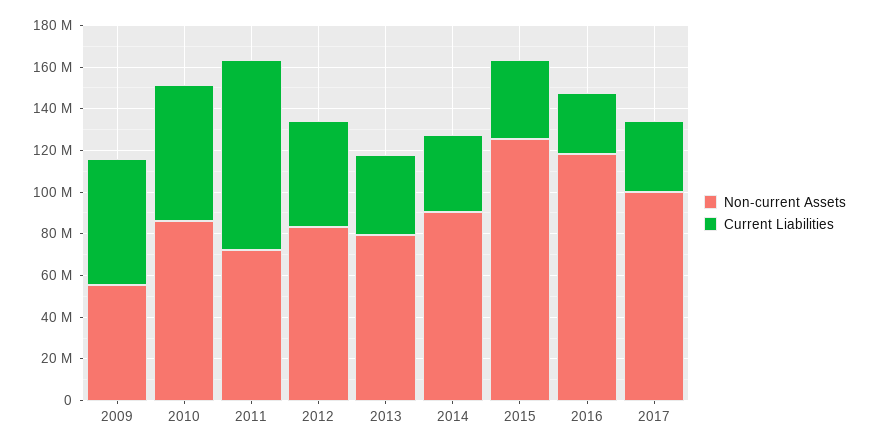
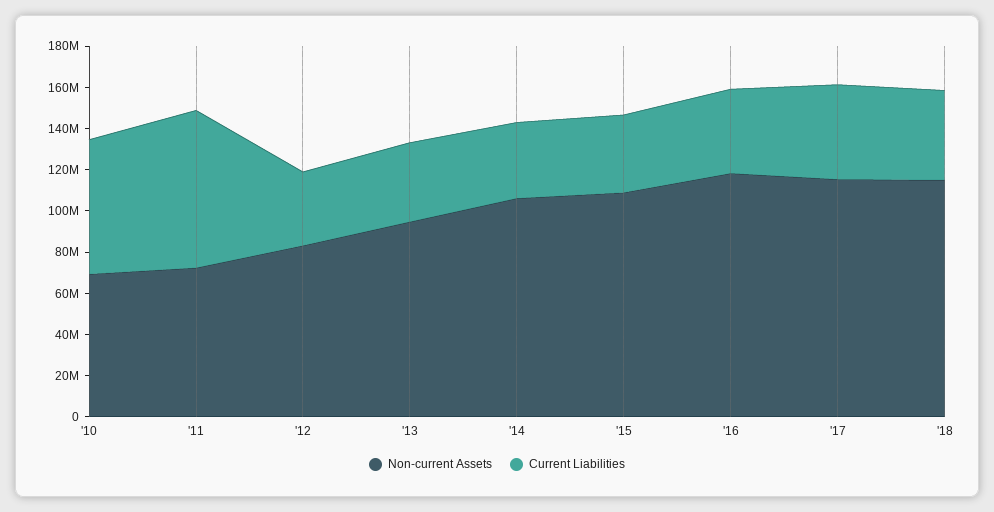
Non-current Assets, 2009: 55000000 -> none
Current Liabilities, 2009: 60000000 -> none
Non-current Assets, 2010: 85000000 -> 70000000
Current Liabilities, 2011: 90000000 -> 75000000
Current Liabilities, 2012: 50000000 -> 35000000
Non-current Assets, 2013: 80000000 -> 95000000
Non-current Assets, 2014: 90000000 -> 105000000
Non-current Assets, 2015: 125000000 -> 110000000
Current Liabilities, 2016: 30000000 -> 40000000
Non-current Assets, 2017: 100000000 -> 115000000
Current Liabilities, 2017: 35000000 -> 45000000
Non-current Assets, '18: none -> 115000000
Current Liabilities, '18: none -> 45000000

